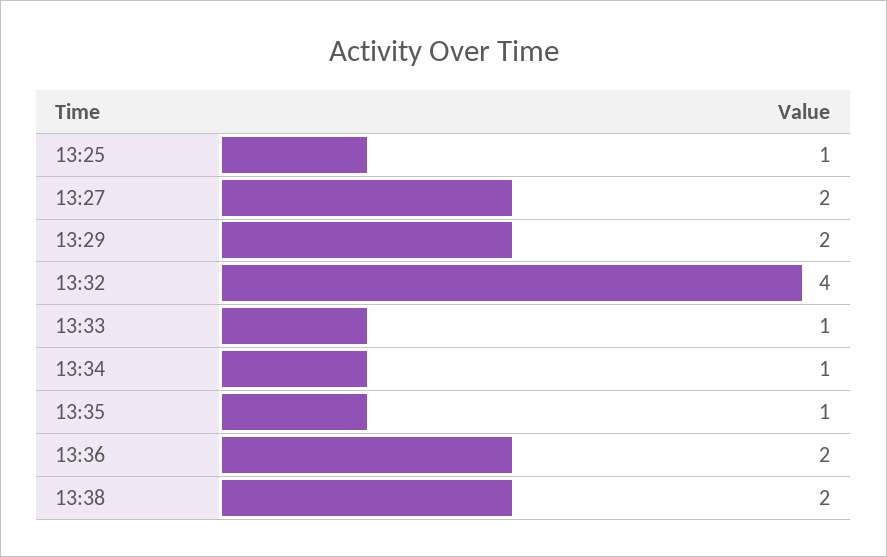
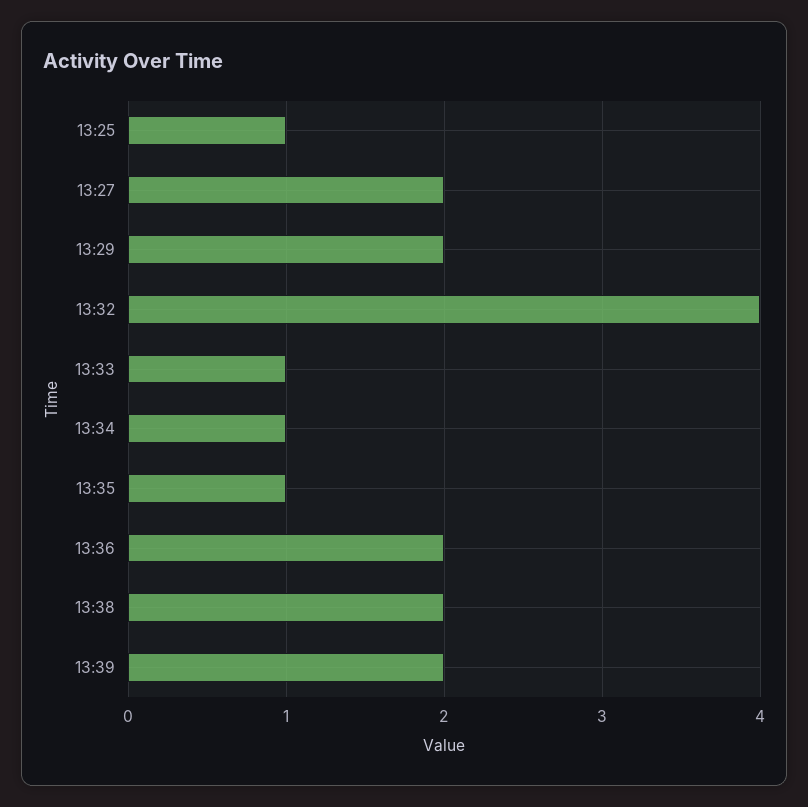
13:39: none -> 2

